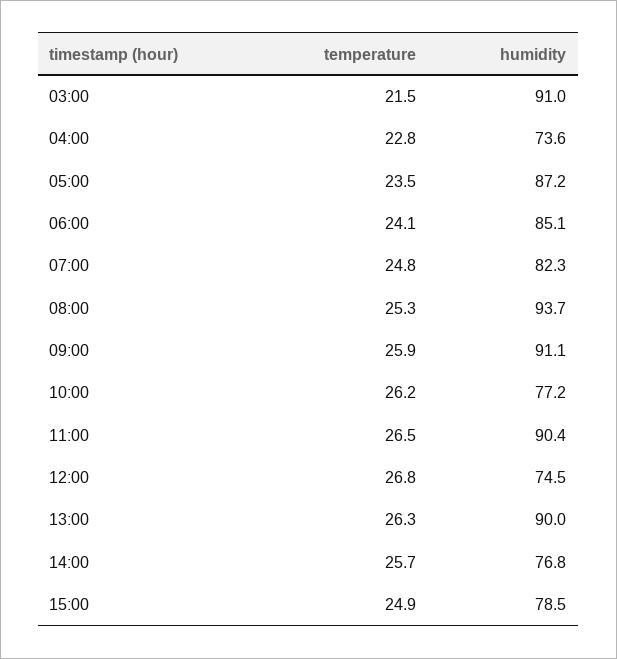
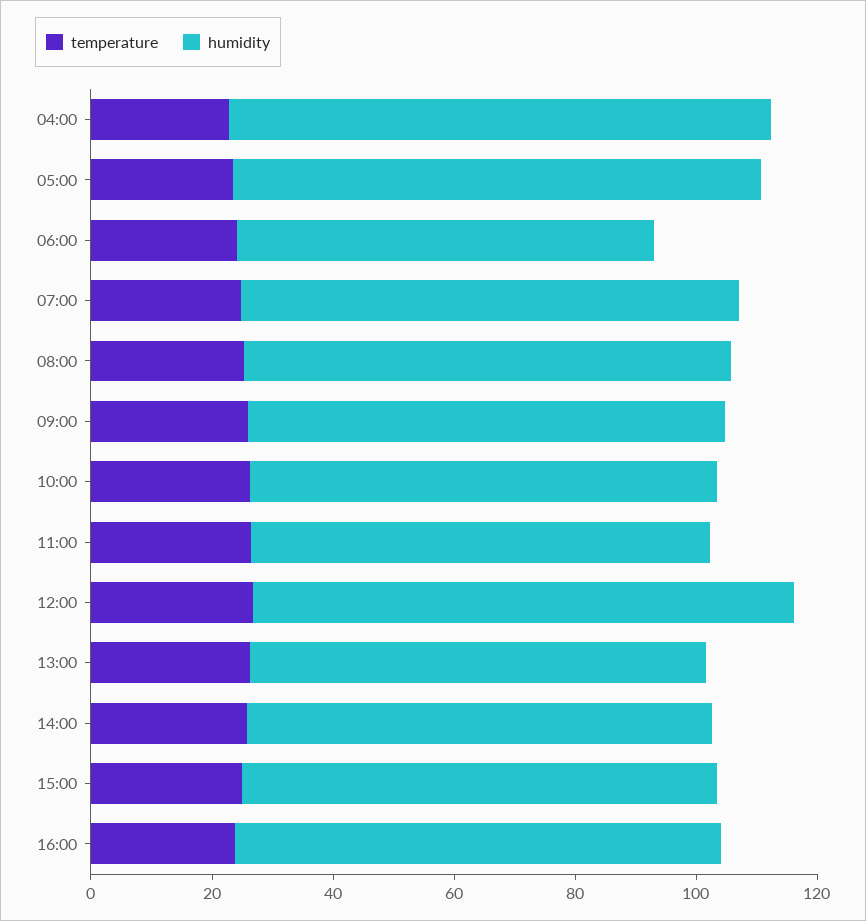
temperature, 03:00: 21.5 -> none
humidity, 03:00: 91 -> none
humidity, 04:00: 73.6 -> 90
humidity, 06:00: 85.1 -> 70
humidity, 08:00: 93.7 -> 80
humidity, 09:00: 91.1 -> 80
humidity, 11:00: 90.4 -> 75
humidity, 12:00: 74.5 -> 90
humidity, 13:00: 90 -> 75
temperature, 16:00: none -> 25
humidity, 16:00: none -> 80

